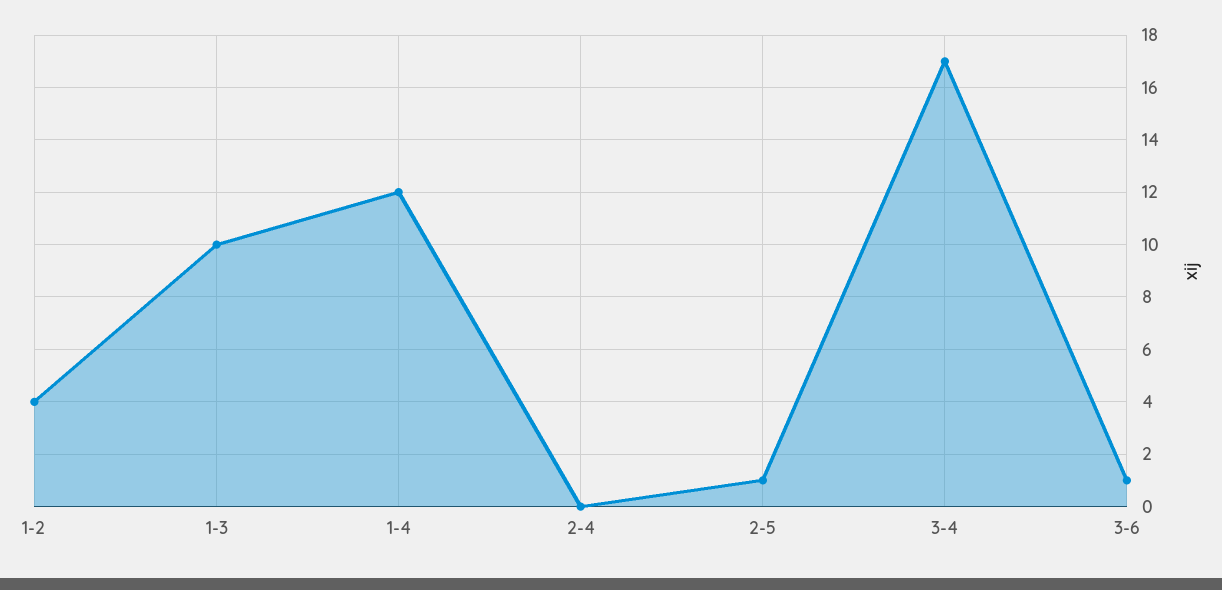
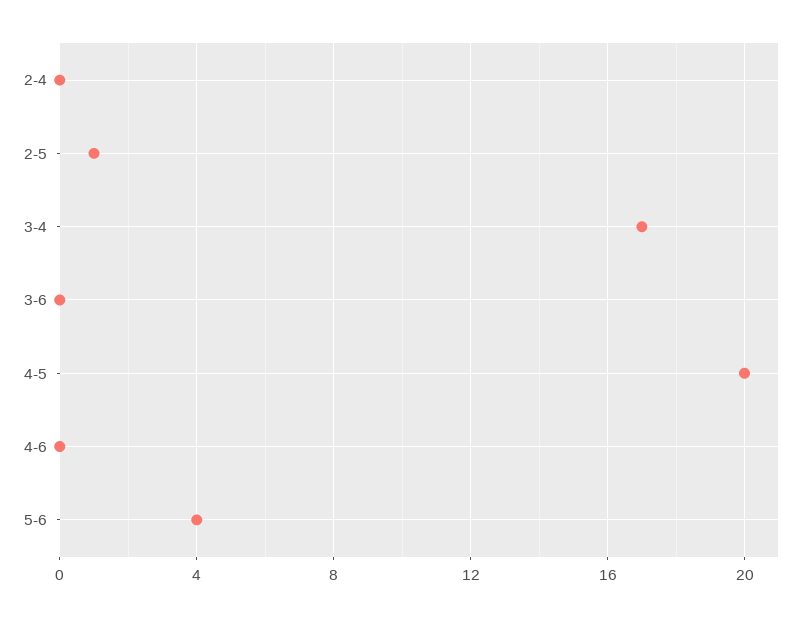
1-2: 4 -> none
1-3: 10 -> none
1-4: 12 -> none
3-6: 1 -> 0
4-5: none -> 20
4-6: none -> 0
5-6: none -> 4

